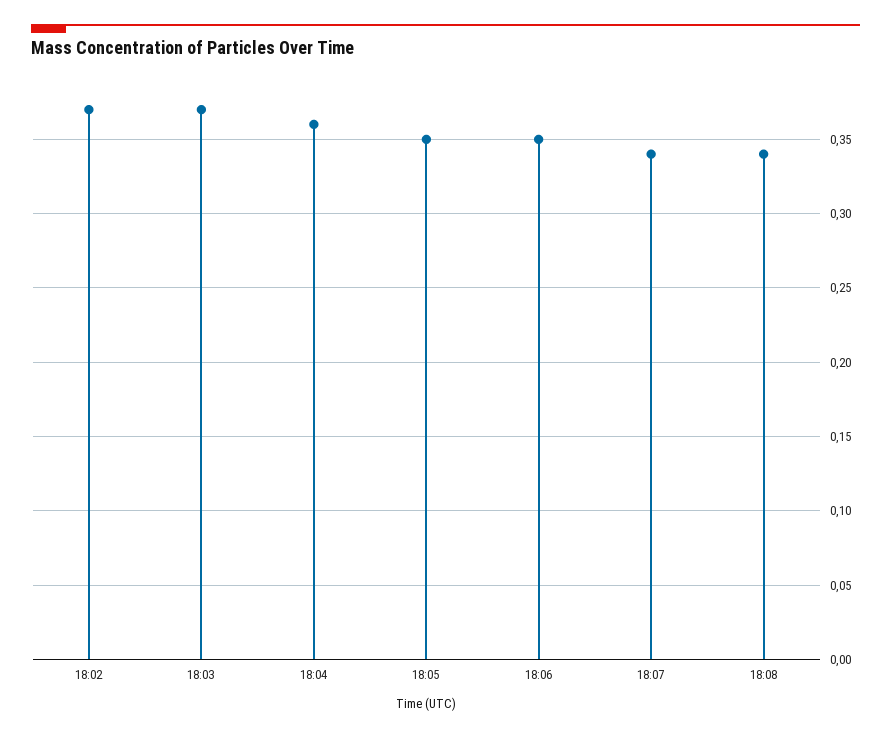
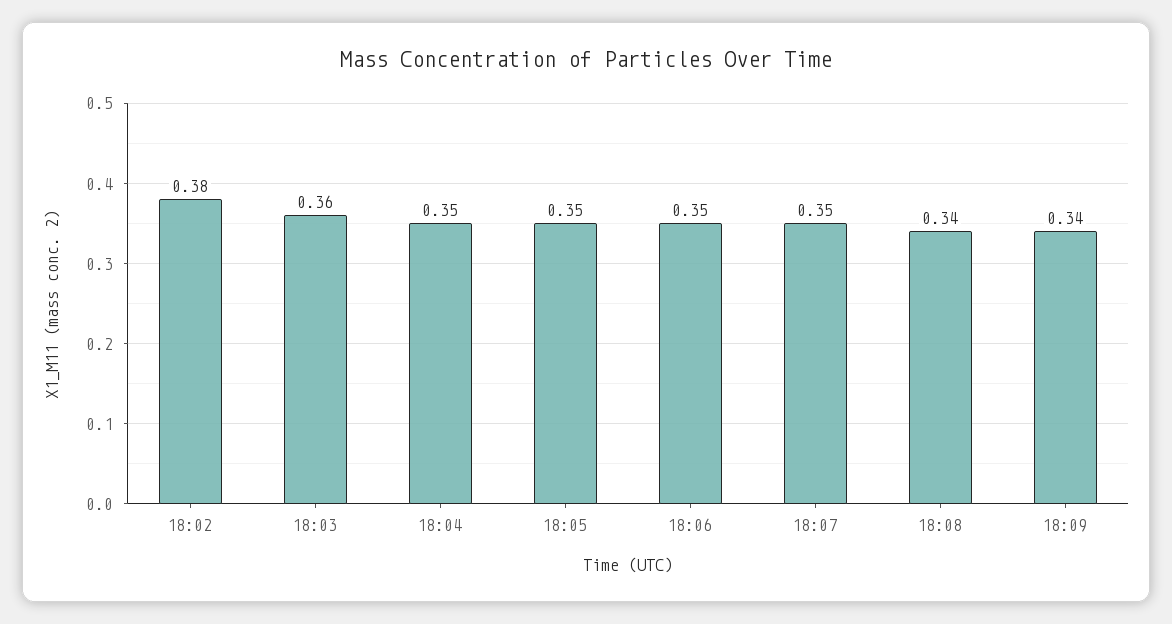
18:02: 0.37 -> 0.38
18:03: 0.37 -> 0.36
18:04: 0.36 -> 0.35
18:07: 0.34 -> 0.35
18:09: none -> 0.34

